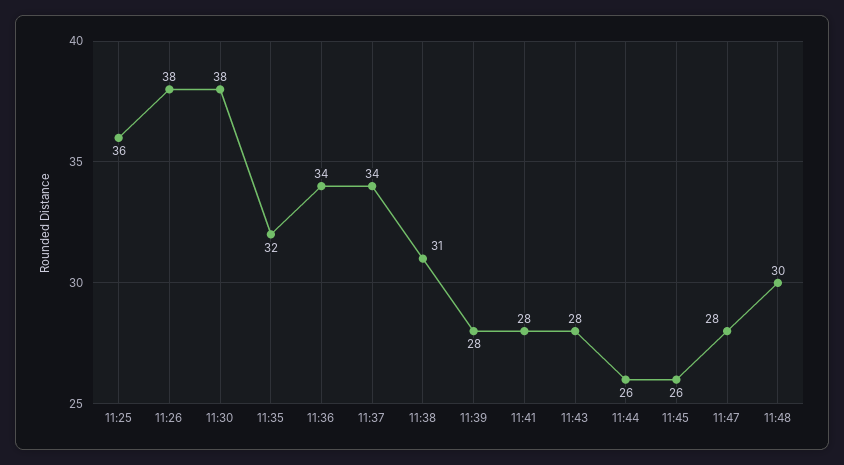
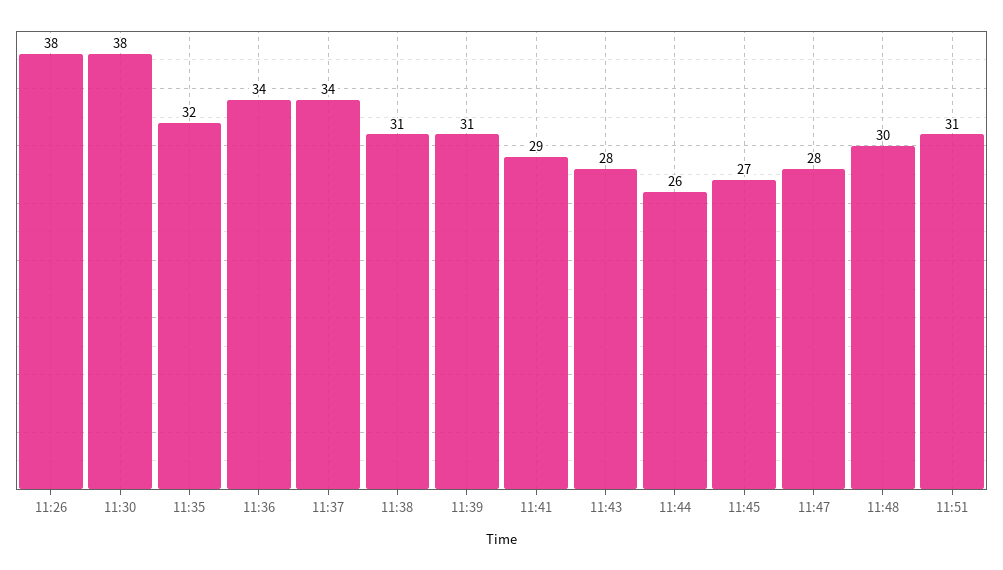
11:25: 36 -> none
11:39: 28 -> 31
11:41: 28 -> 29
11:45: 26 -> 27
11:51: none -> 31

